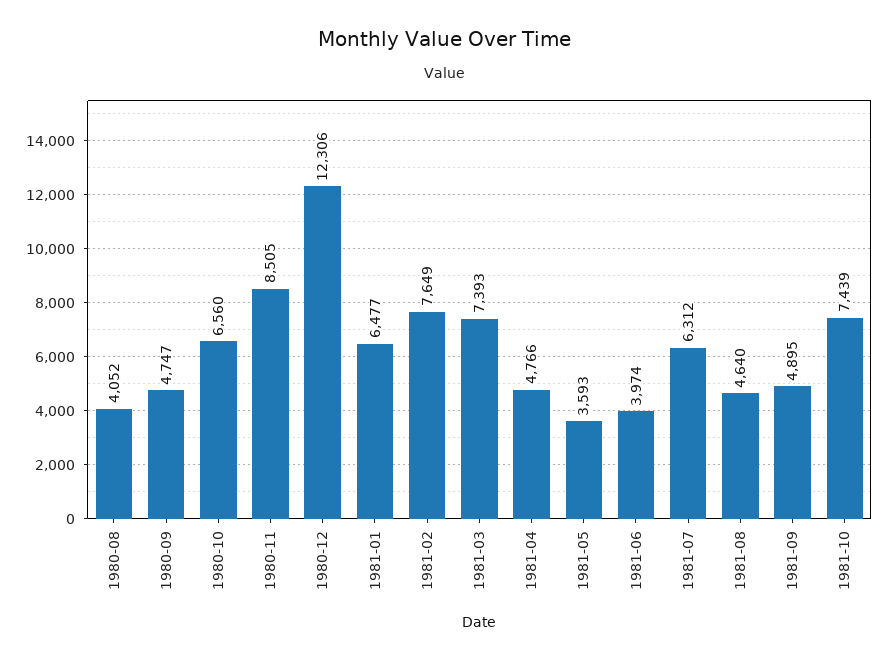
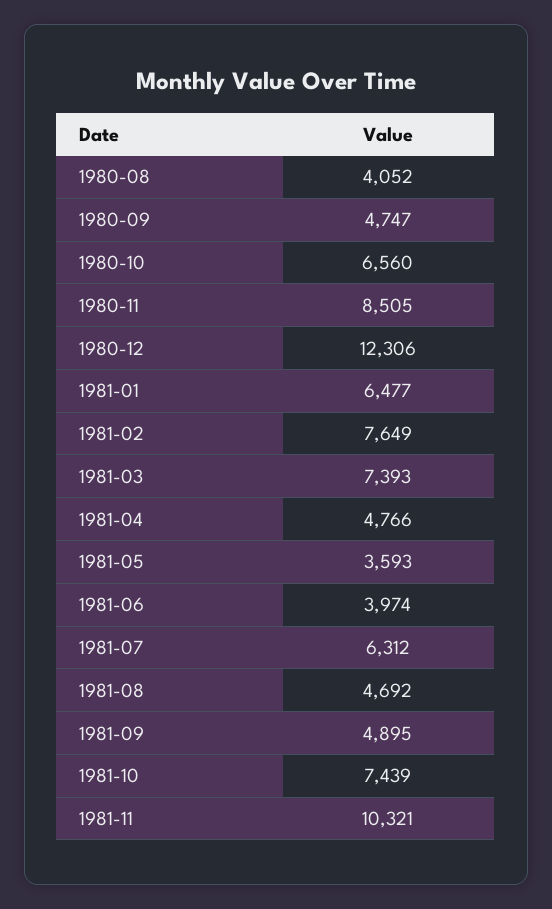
1981-08: 4640 -> 4692
1981-11: none -> 10321

